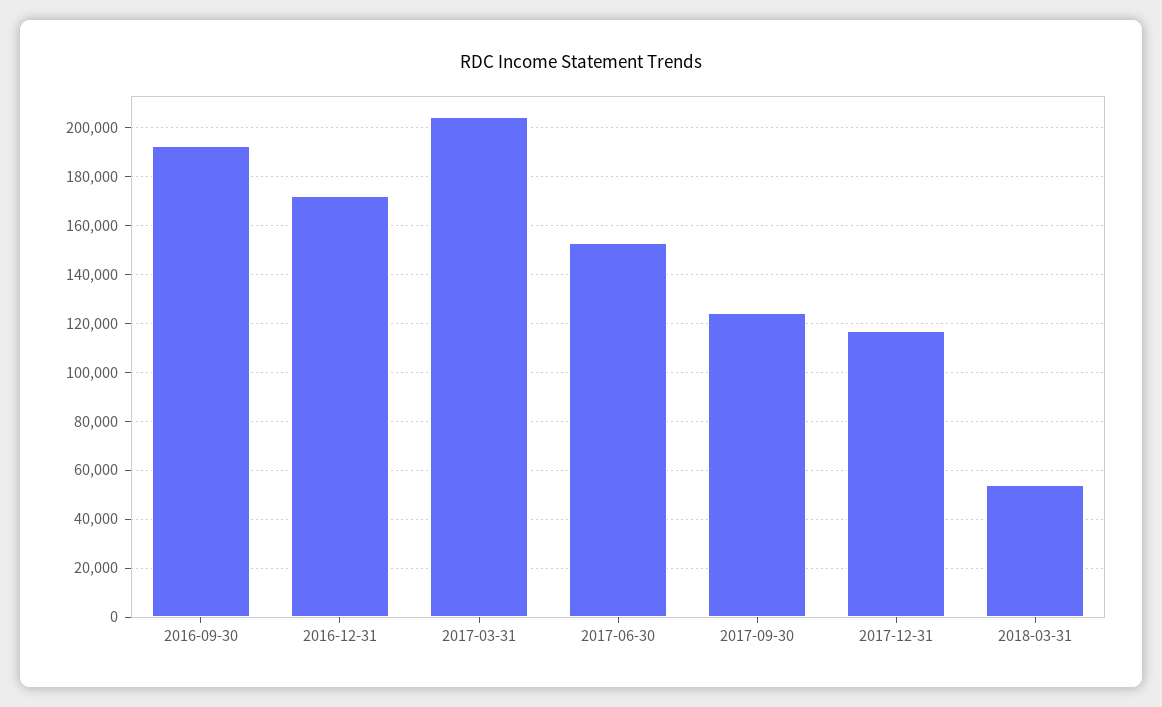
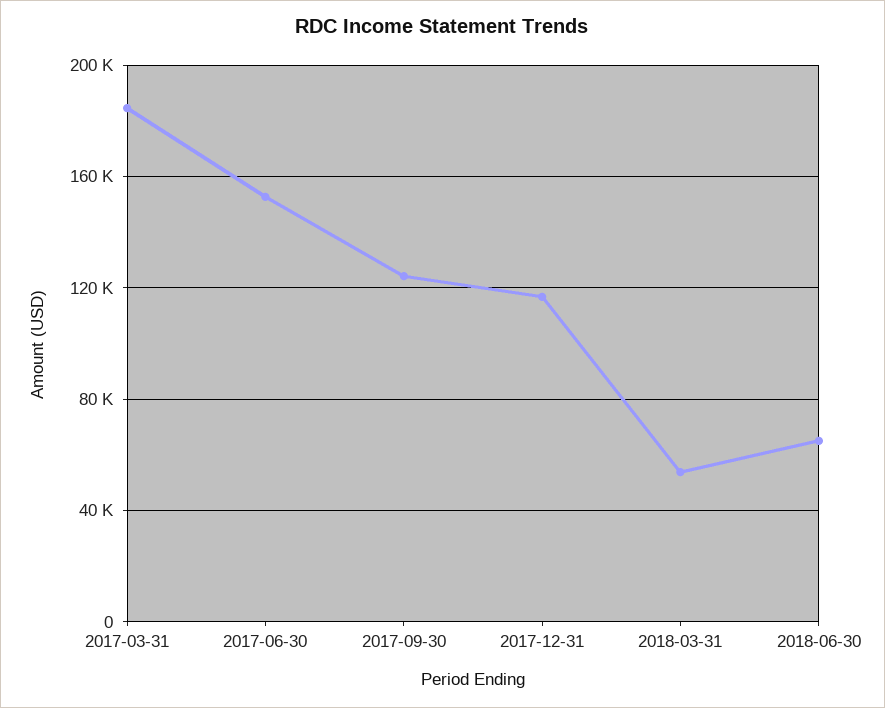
2016-09-30: 192500 -> none
2016-12-31: 172500 -> none
2017-03-31: 205000 -> 185000
2018-06-30: none -> 65000

